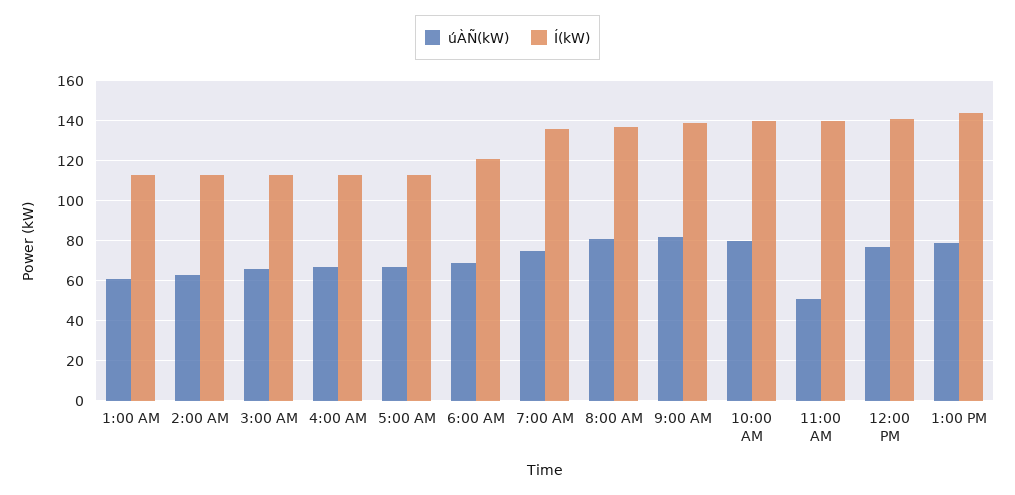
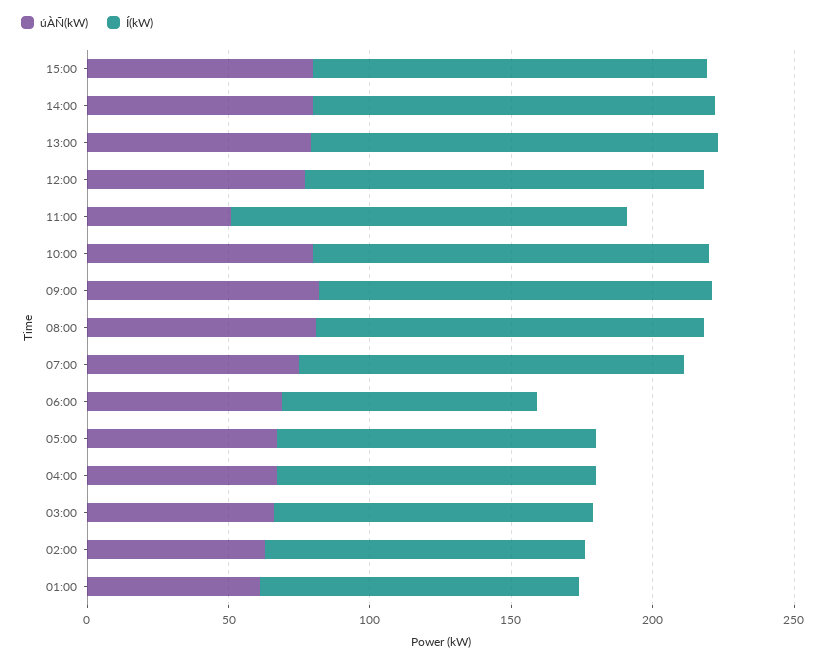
Í(kW), 6:00 AM: 120 -> 90
úÀÑ(kW), 15:00: none -> 80
Í(kW), 15:00: none -> 140
úÀÑ(kW), 14:00: none -> 80
Í(kW), 14:00: none -> 140

